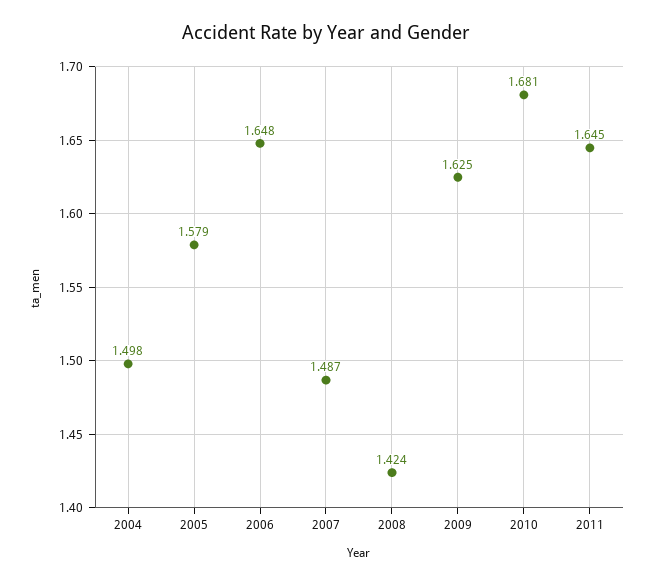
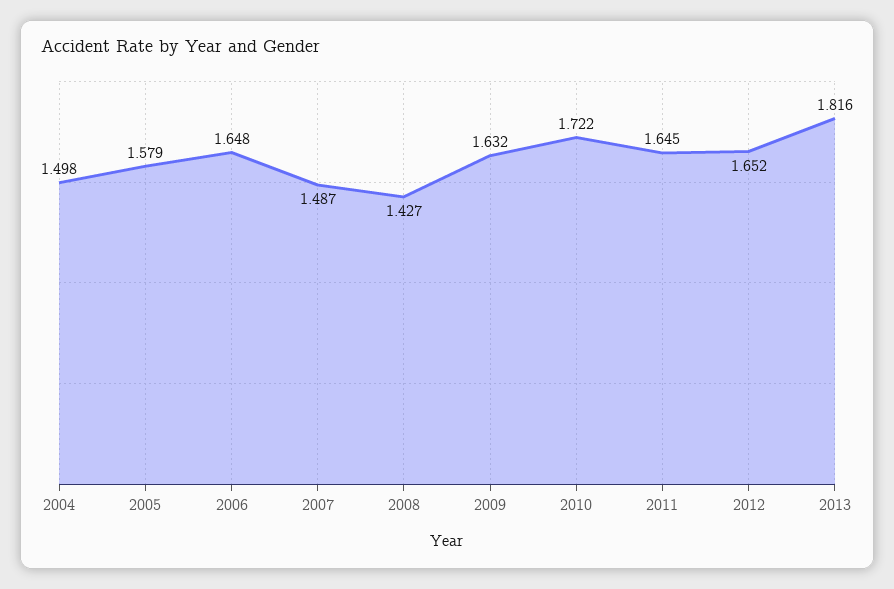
2008: 1.424 -> 1.427
2009: 1.625 -> 1.632
2010: 1.681 -> 1.722
2012: none -> 1.652
2013: none -> 1.816

